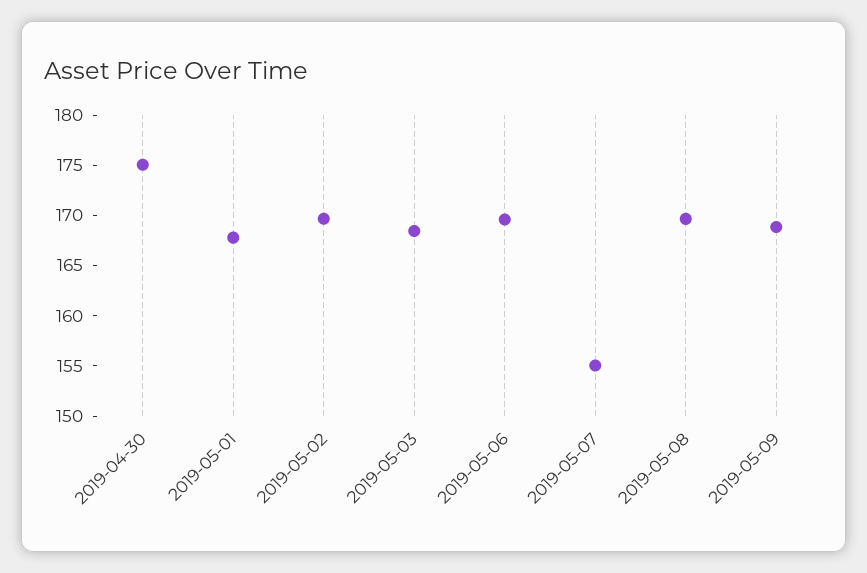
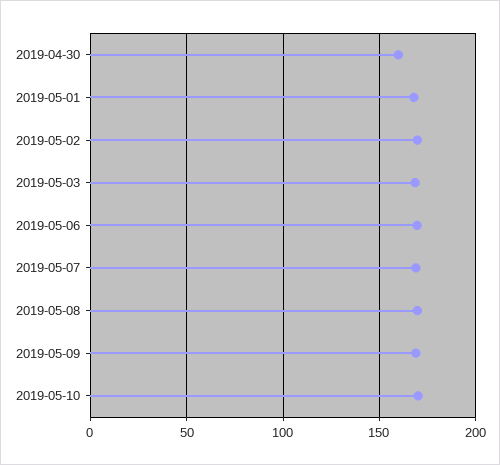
2019-04-30: 175 -> 160
2019-05-07: 155 -> 170
2019-05-10: none -> 170

